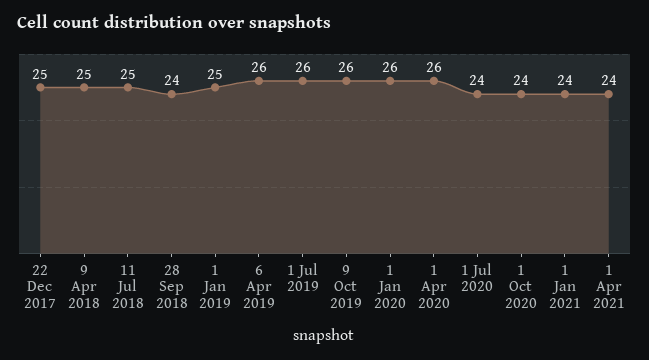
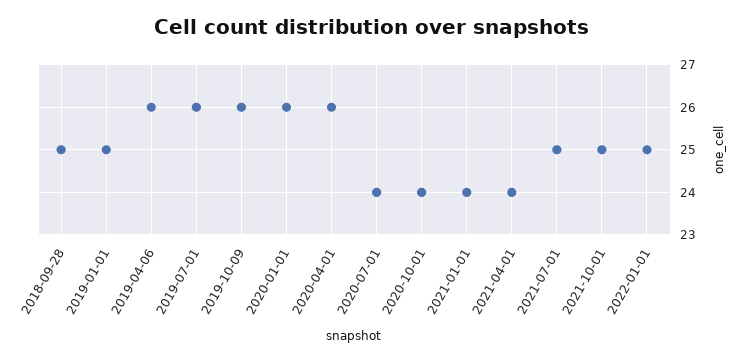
22 Dec 2017: 25 -> none
9 Apr 2018: 25 -> none
11 Jul 2018: 25 -> none
28 Sep 2018: 24 -> 25
2021-07-01: none -> 25
2021-10-01: none -> 25
2022-01-01: none -> 25

